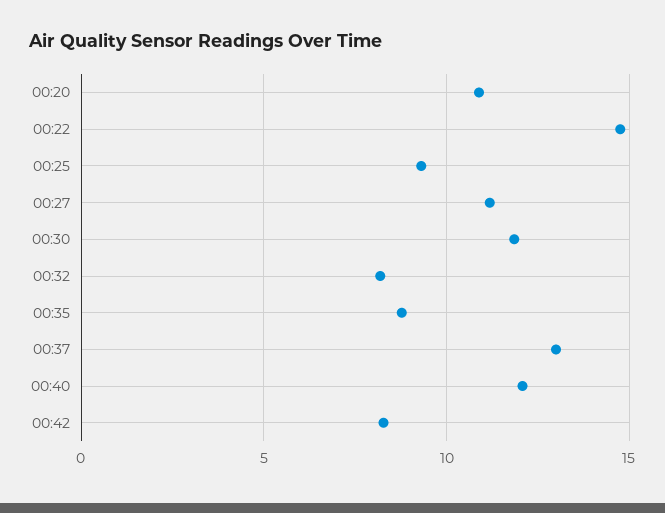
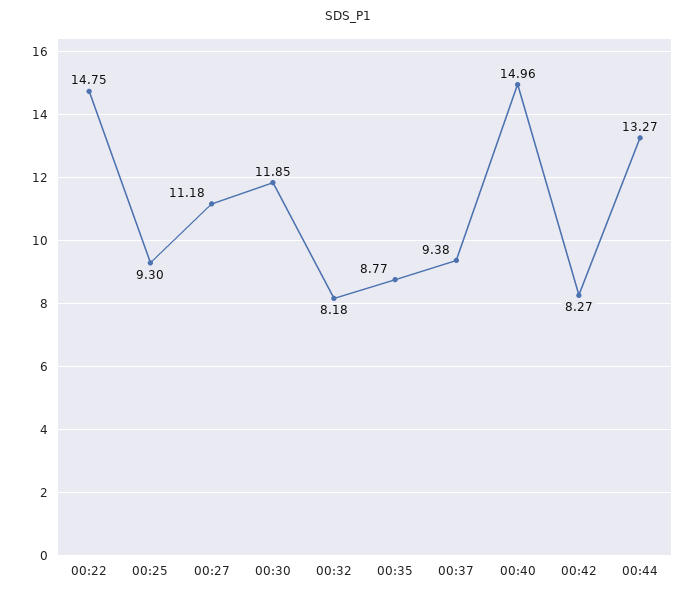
00:20: 11 -> none
00:37: 13 -> 9.38
00:40: 12 -> 14.96
00:44: none -> 13.27

